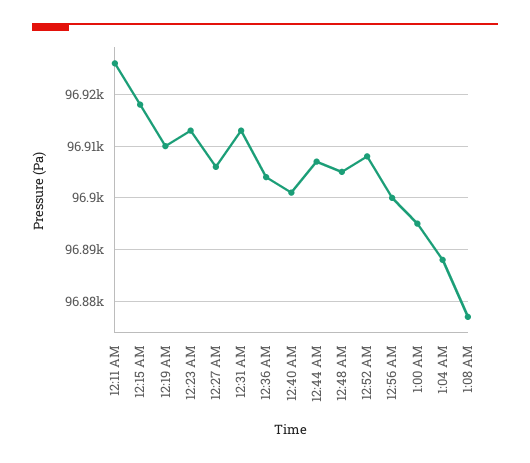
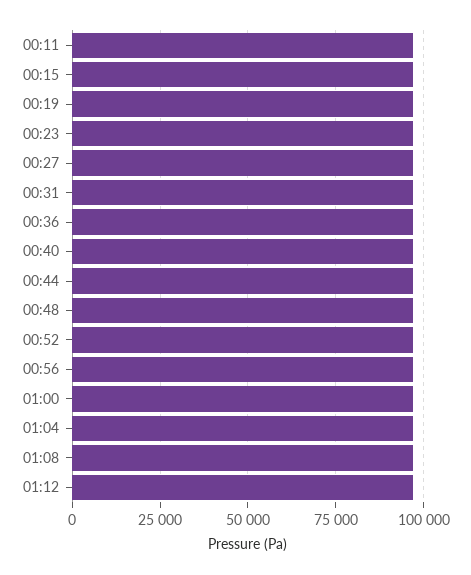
01:12: none -> 97500

